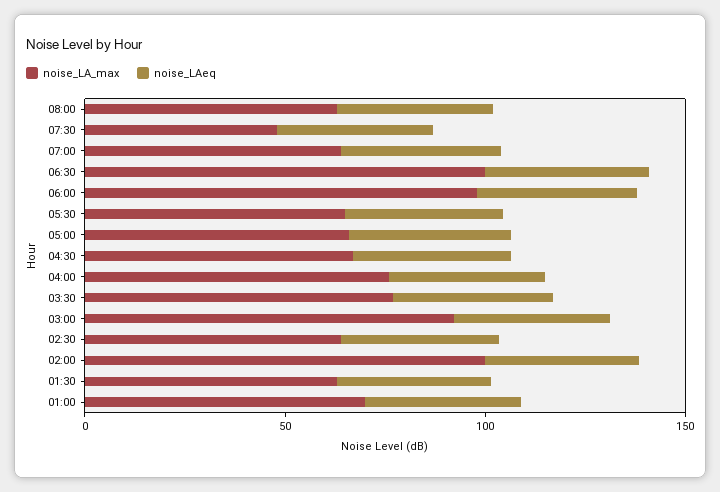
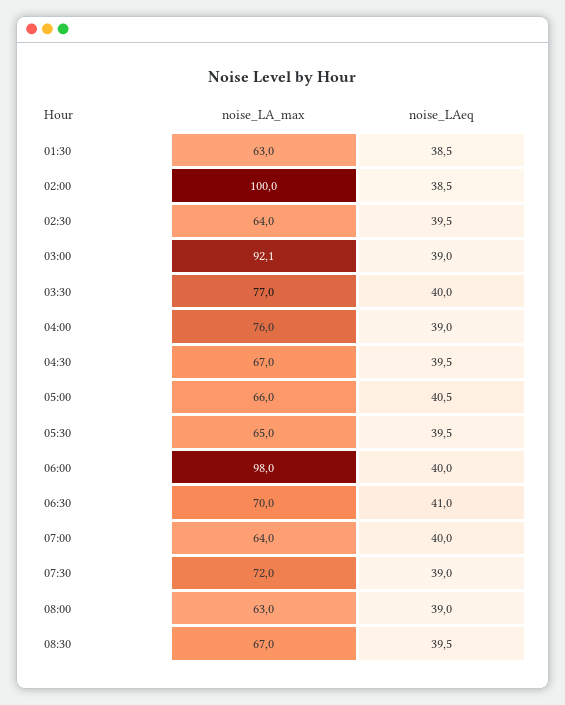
noise_LA_max, 07:30: 50 -> 72
noise_LA_max, 06:30: 100 -> 70
noise_LA_max, 01:00: 70 -> none
noise_LAeq, 01:00: 40 -> none
noise_LA_max, 08:30: none -> 67
noise_LAeq, 08:30: none -> 39.5

